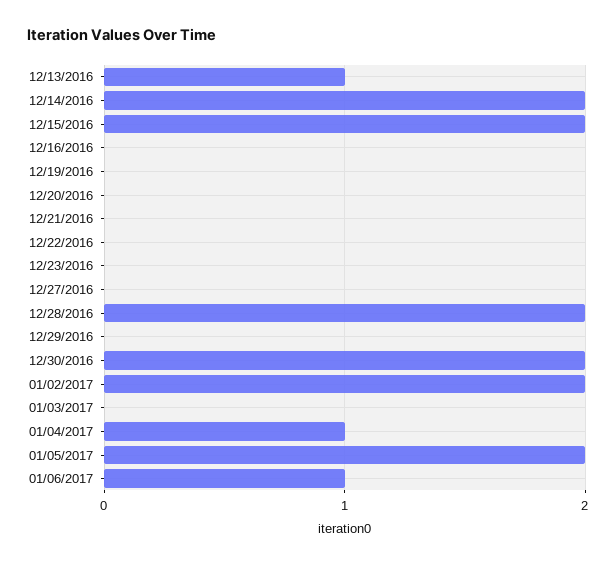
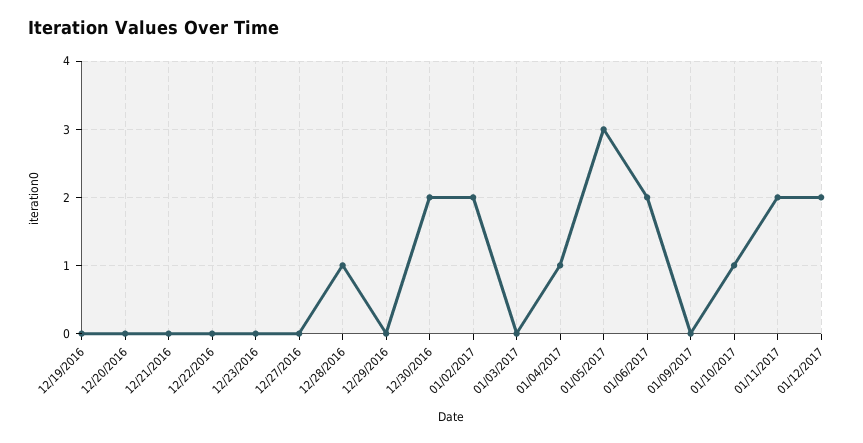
12/13/2016: 1 -> none
12/14/2016: 2 -> none
12/15/2016: 2 -> none
12/16/2016: 0 -> none
12/28/2016: 2 -> 1
01/05/2017: 2 -> 3
01/06/2017: 1 -> 2
01/09/2017: none -> 0
01/10/2017: none -> 1
01/11/2017: none -> 2
01/12/2017: none -> 2

